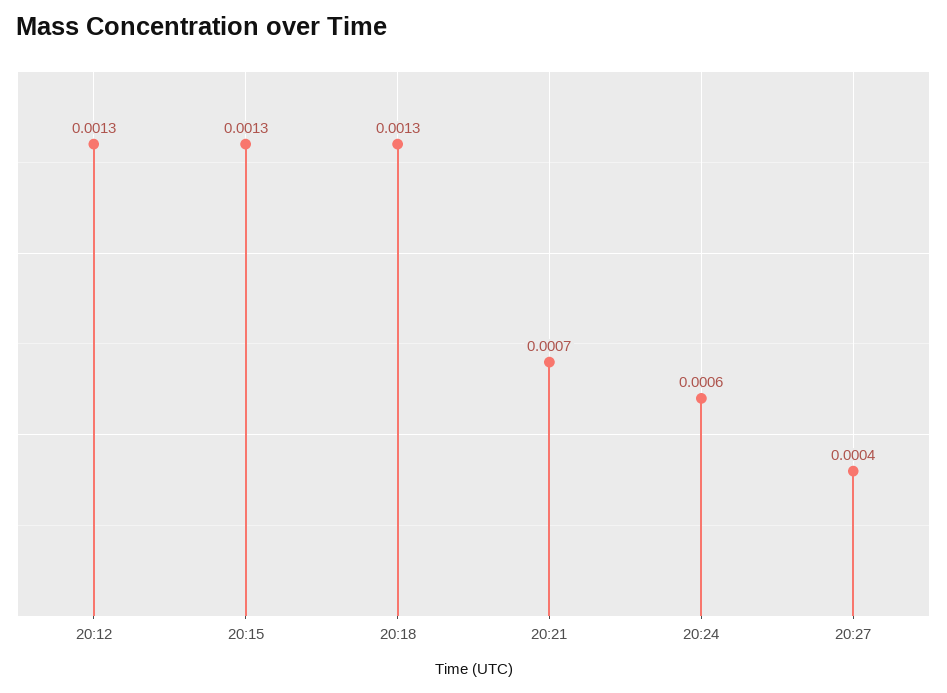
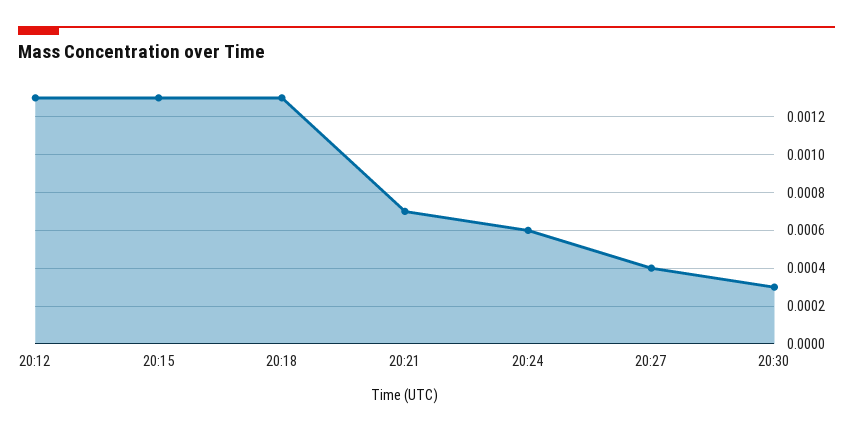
20:30: none -> 0.0003

